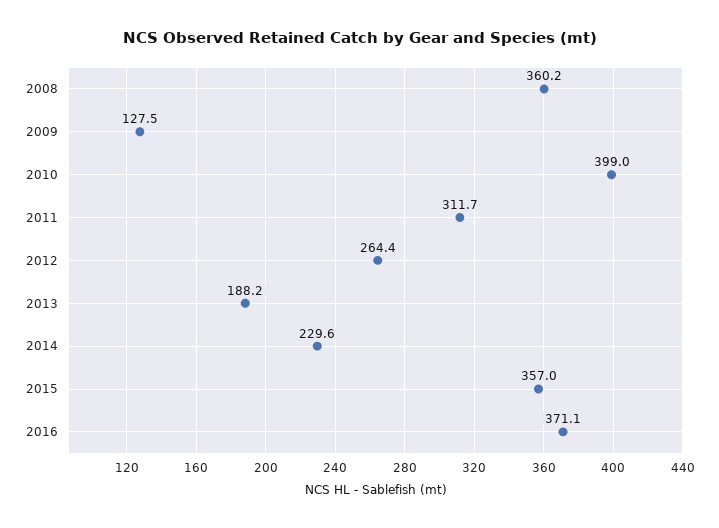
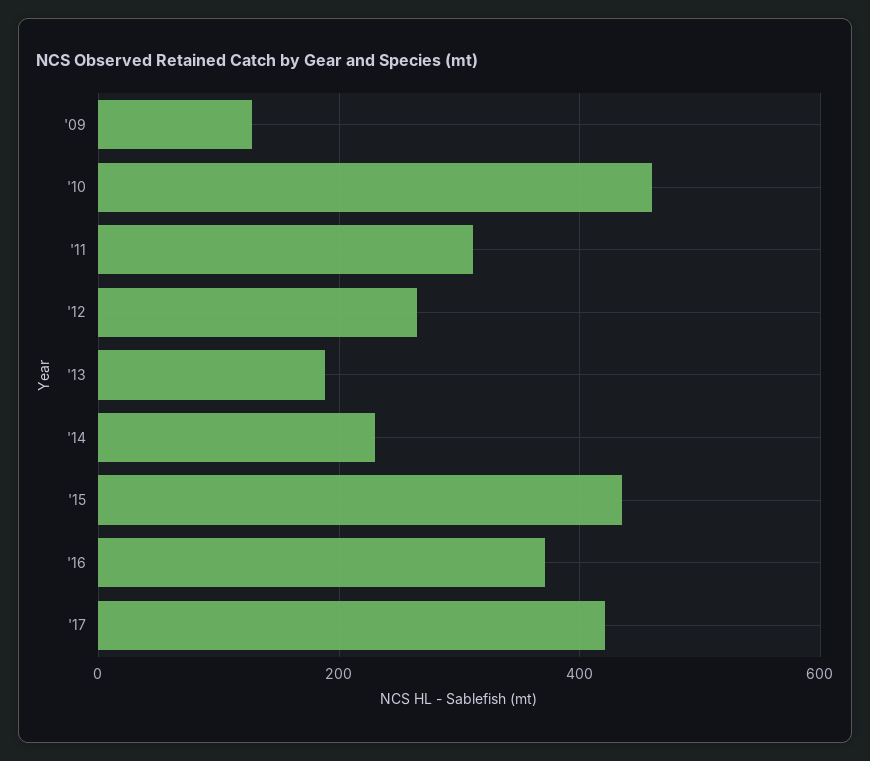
2008: 360.2 -> none
2010: 399 -> 460
2015: 357 -> 440
'17: none -> 420

